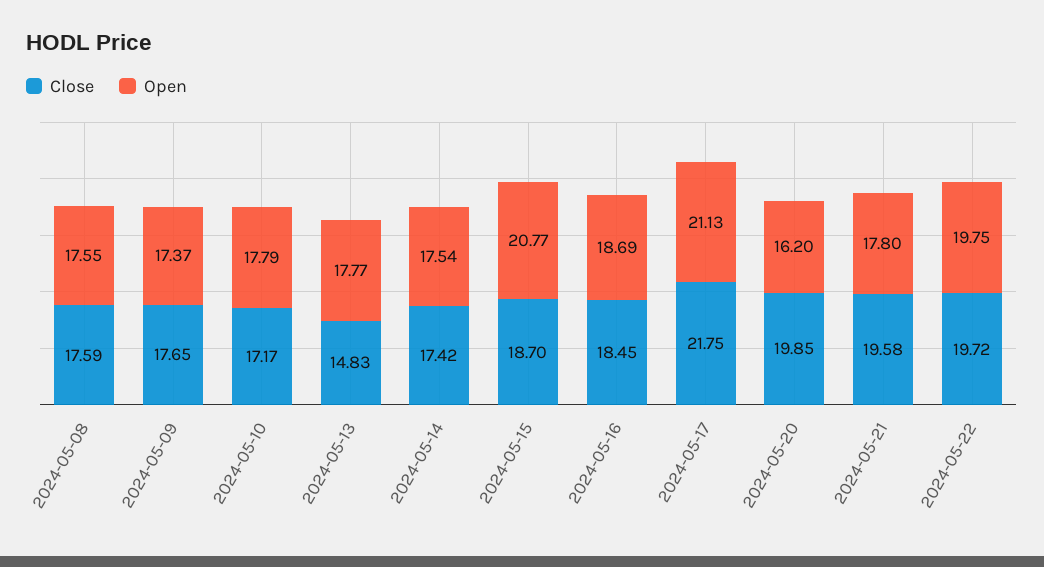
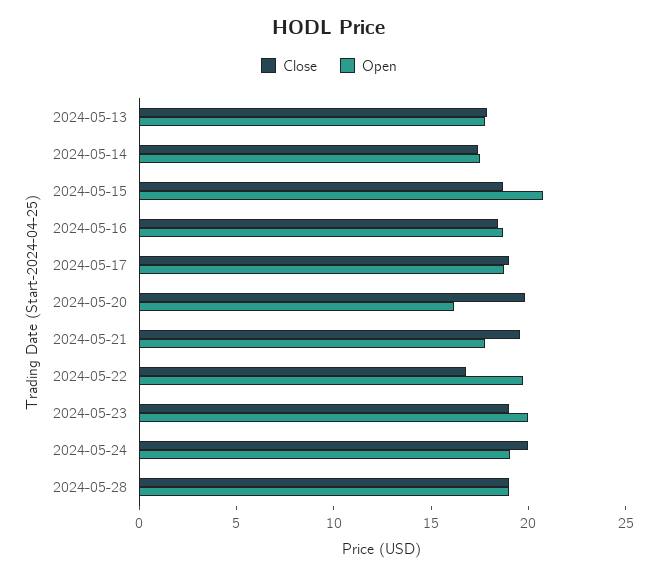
Close, 2024-05-08: 17.59 -> none
Open, 2024-05-08: 17.55 -> none
Close, 2024-05-09: 17.65 -> none
Open, 2024-05-09: 17.37 -> none
Close, 2024-05-10: 17.17 -> none
Open, 2024-05-10: 17.79 -> none
Close, 2024-05-13: 14.83 -> 18
Close, 2024-05-17: 21.75 -> 19
Open, 2024-05-17: 21.13 -> 19
Close, 2024-05-22: 19.72 -> 17
Close, 2024-05-23: none -> 19
Open, 2024-05-23: none -> 20
Close, 2024-05-24: none -> 20
Open, 2024-05-24: none -> 19
Close, 2024-05-28: none -> 19
Open, 2024-05-28: none -> 19

